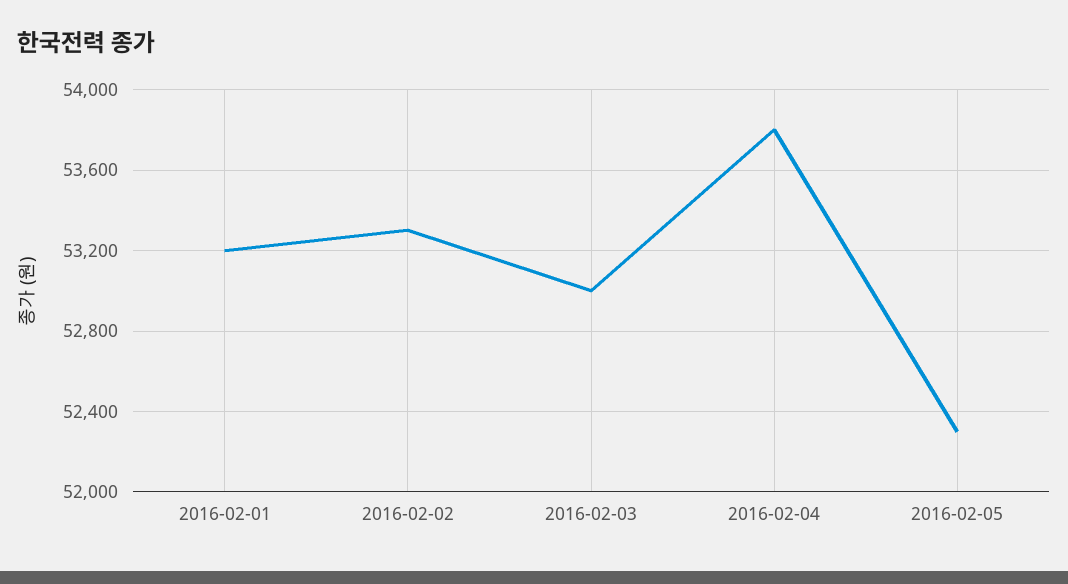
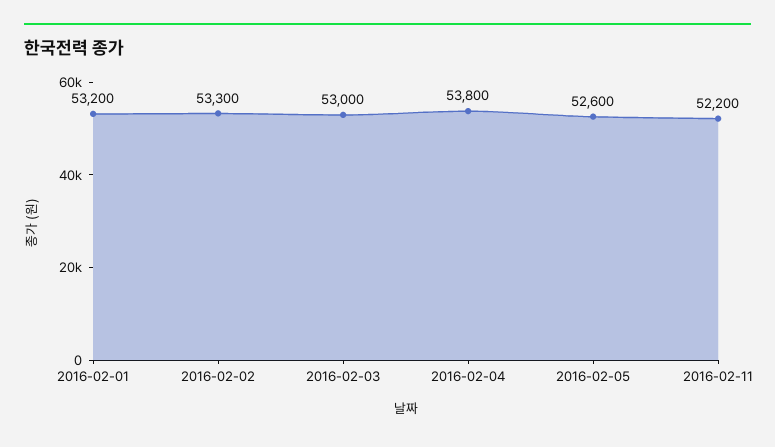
2016-02-05: 52300 -> 52600
2016-02-11: none -> 52200

